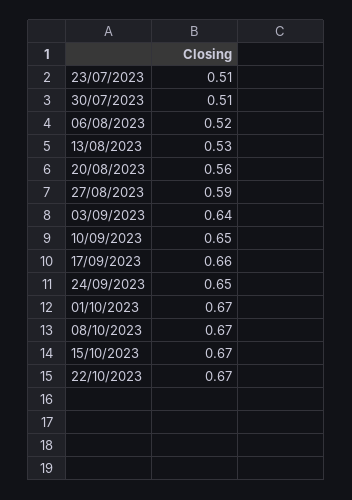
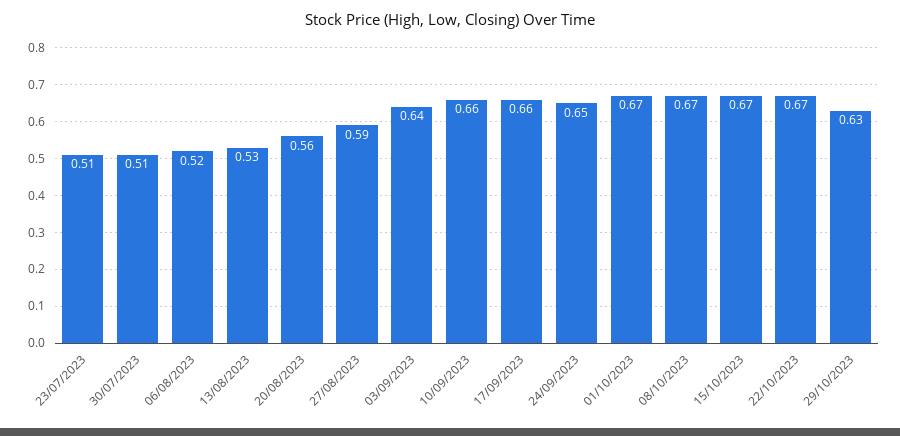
10/09/2023: 0.65 -> 0.66
29/10/2023: none -> 0.63

